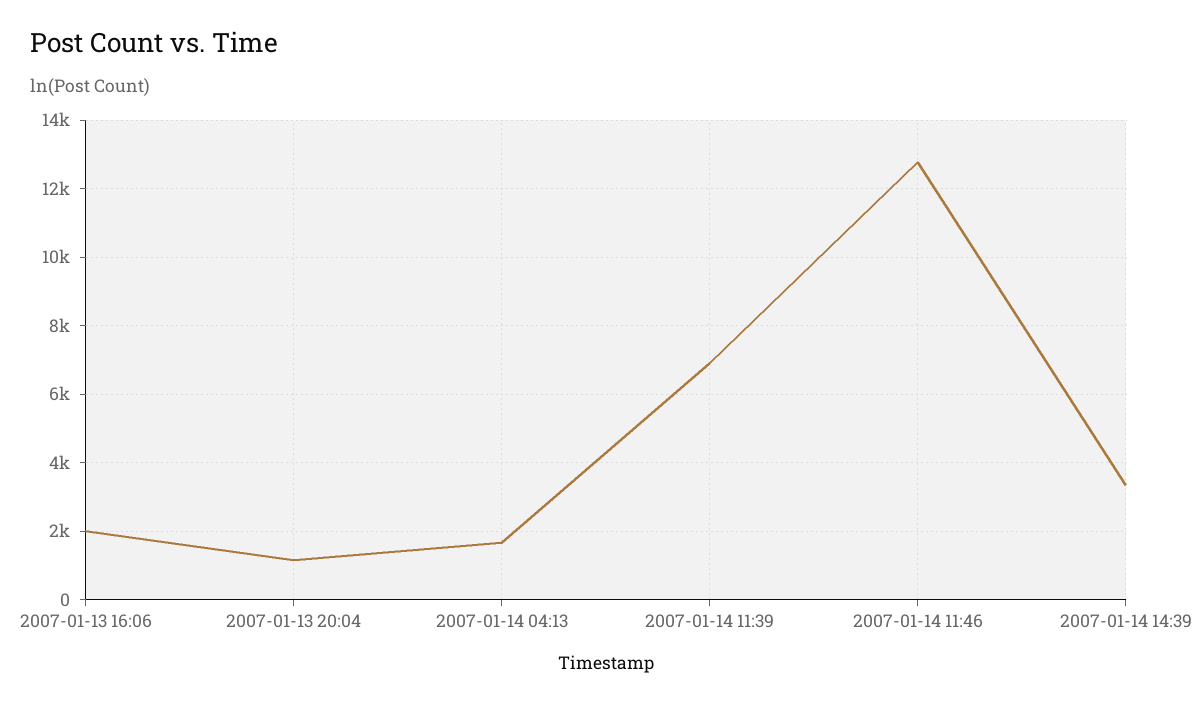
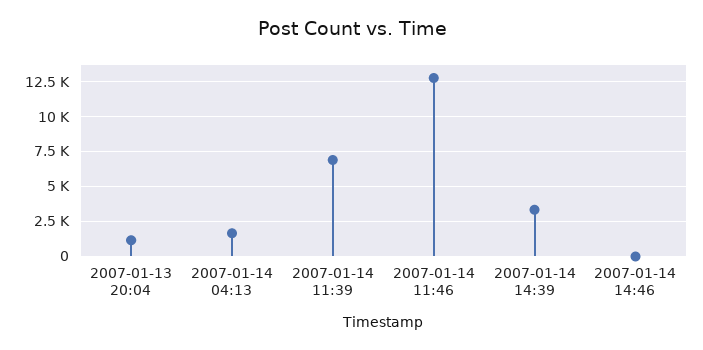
2007-01-13 16:06: 2000 -> none
2007-01-14 14:46: none -> 0

